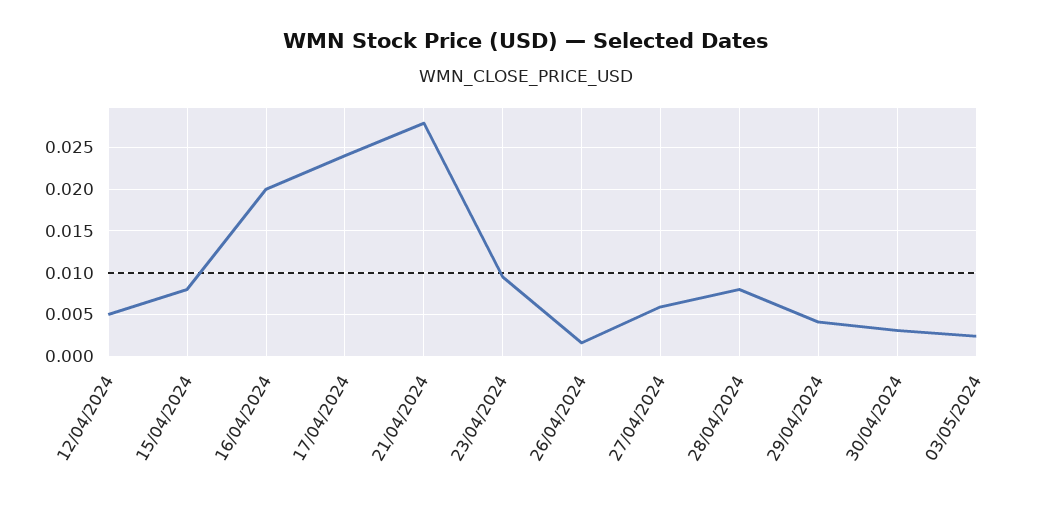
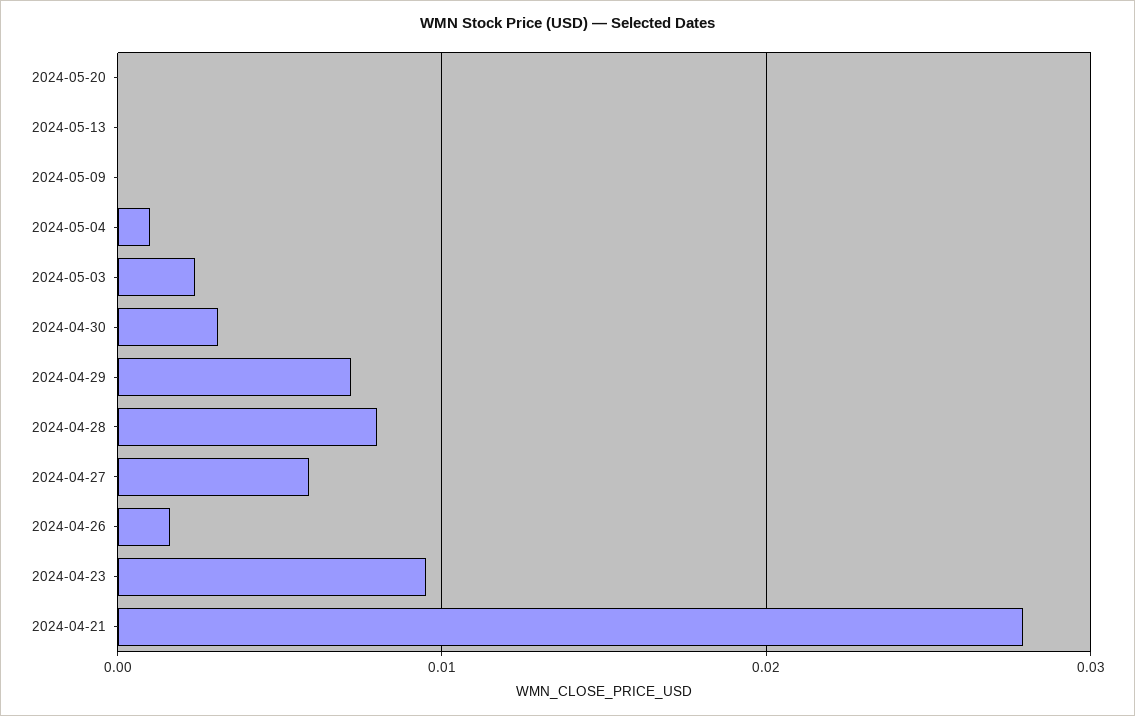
12/04/2024: 0.005 -> none
15/04/2024: 0.008 -> none
16/04/2024: 0.02 -> none
17/04/2024: 0.024 -> none
29/04/2024: 0.004 -> 0.007
2024-05-20: none -> 0
2024-05-13: none -> 0
2024-05-09: none -> 0
2024-05-04: none -> 0.001

